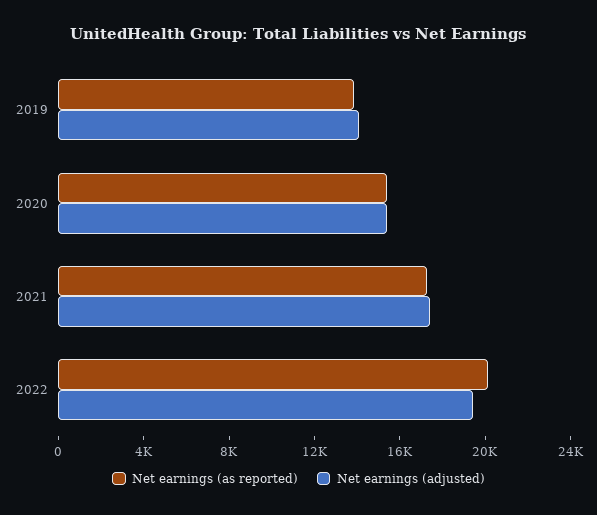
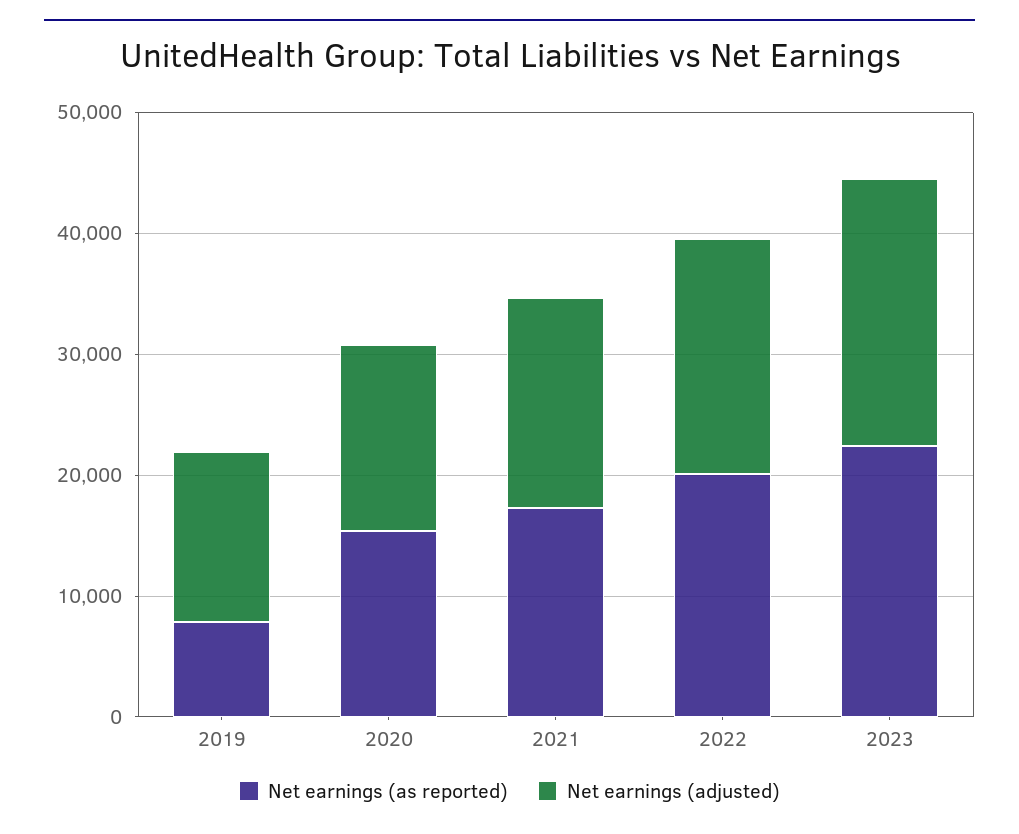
Net earnings (as reported), 2019: 14000 -> 8000
Net earnings (as reported), 2023: none -> 22000
Net earnings (adjusted), 2023: none -> 22000

